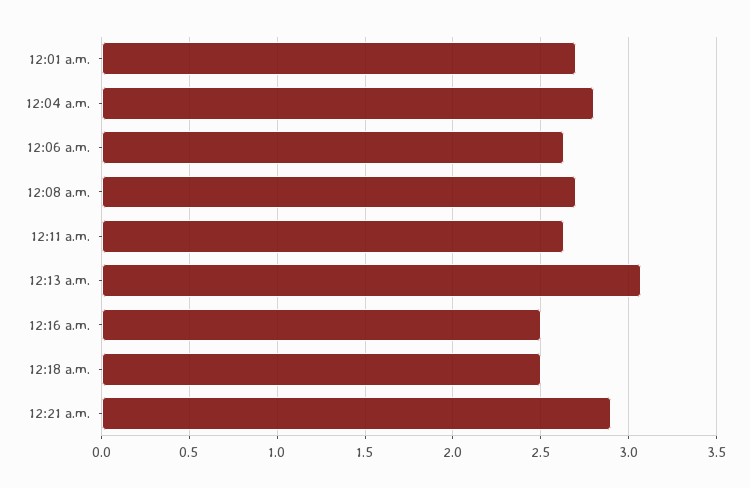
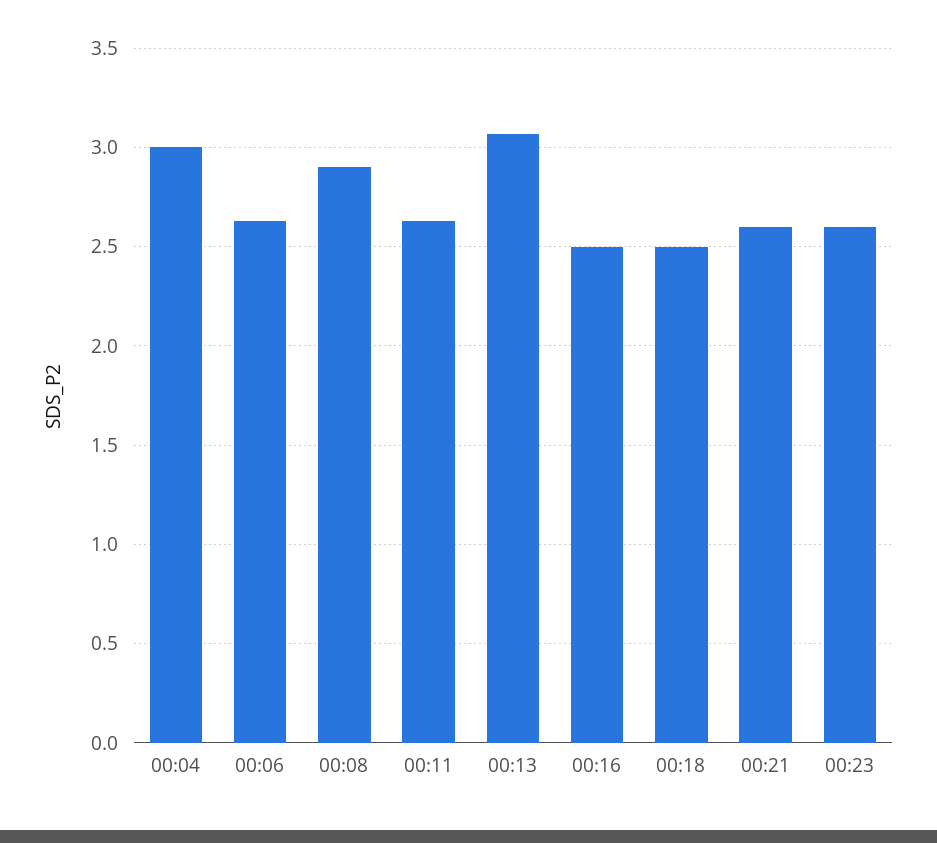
12:01 a.m.: 2.7 -> none
12:04 a.m.: 2.8 -> 3
12:08 a.m.: 2.7 -> 2.9
12:21 a.m.: 2.9 -> 2.6
00:23: none -> 2.6

